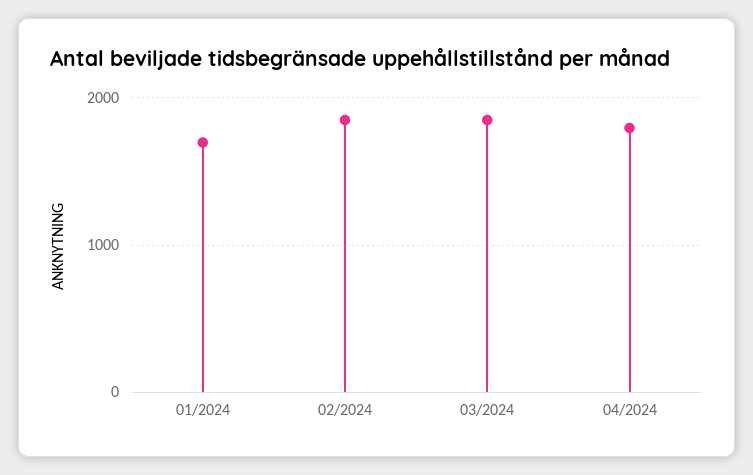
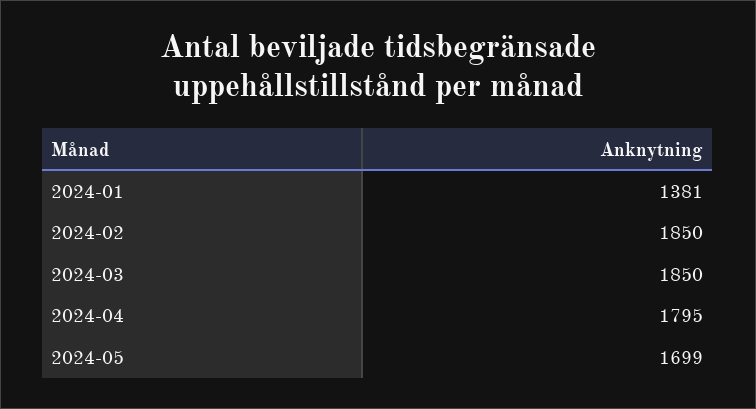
01/2024: 1700 -> 1381
2024-05: none -> 1699

